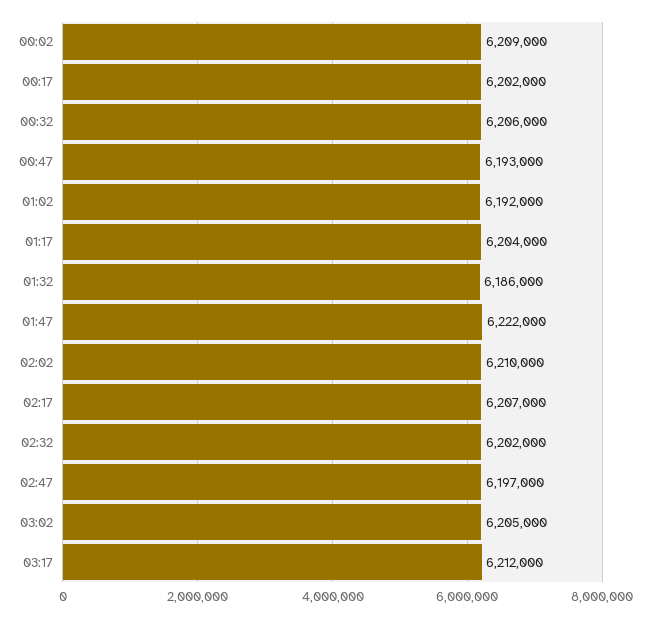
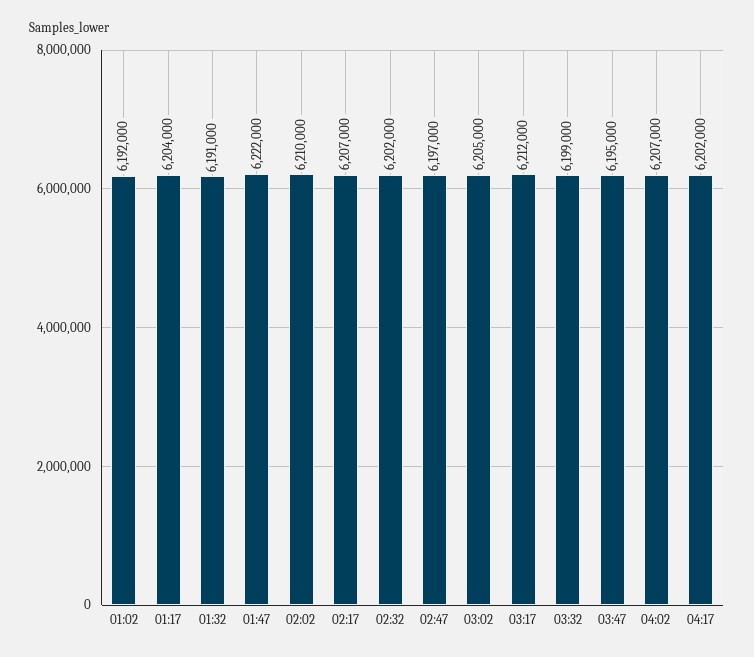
00:02: 6209000 -> none
00:17: 6202000 -> none
00:32: 6206000 -> none
00:47: 6193000 -> none
01:32: 6186000 -> 6191000
03:32: none -> 6199000
03:47: none -> 6195000
04:02: none -> 6207000
04:17: none -> 6202000

